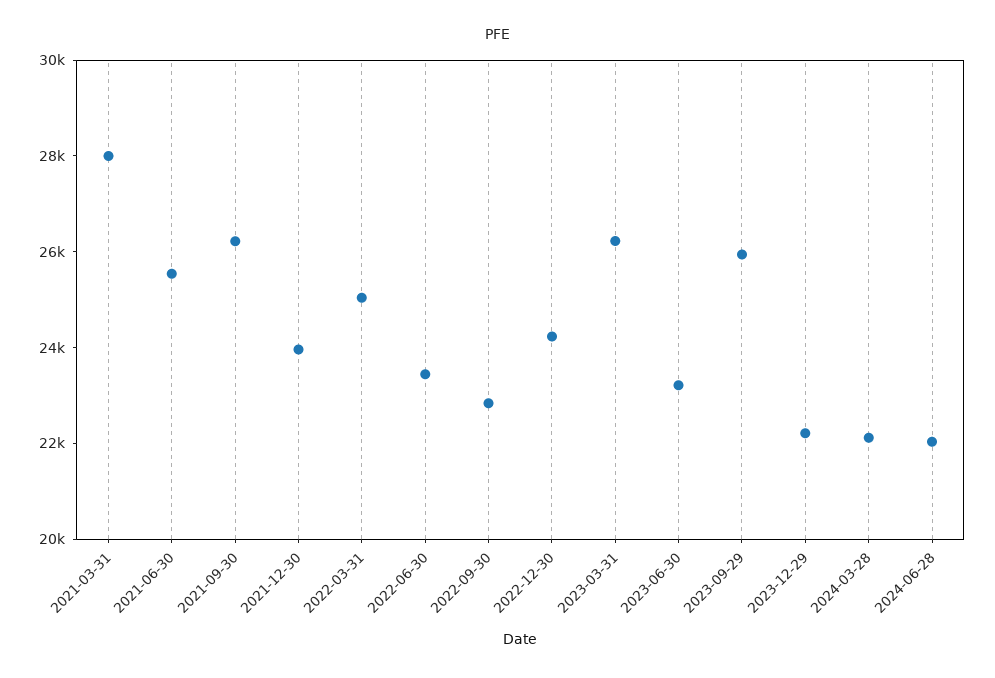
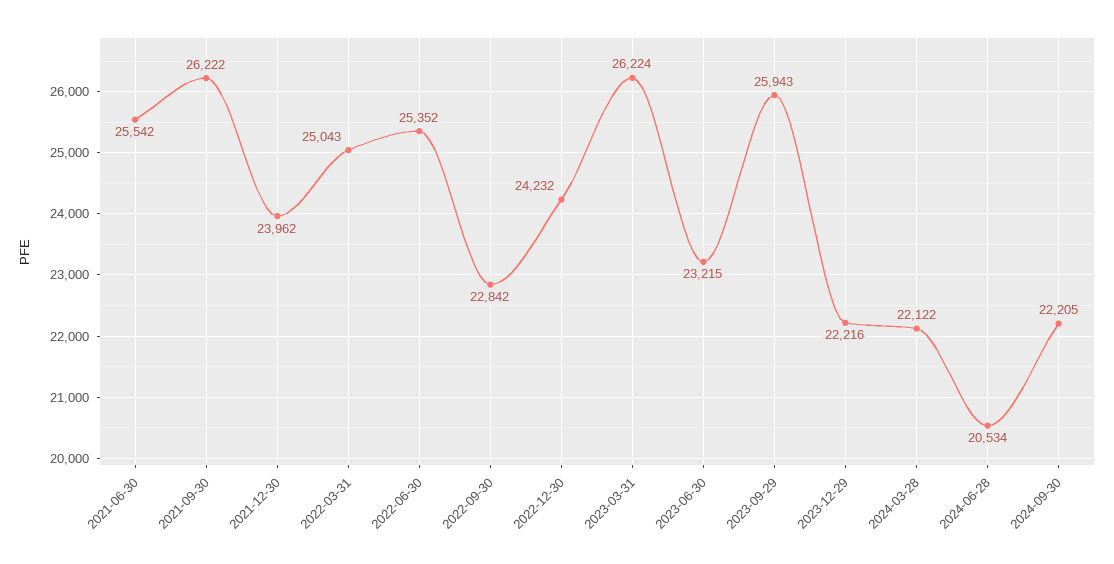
2021-03-31: 28000 -> none
2022-06-30: 23500 -> 25352
2024-06-28: 22000 -> 20534
2024-09-30: none -> 22205

